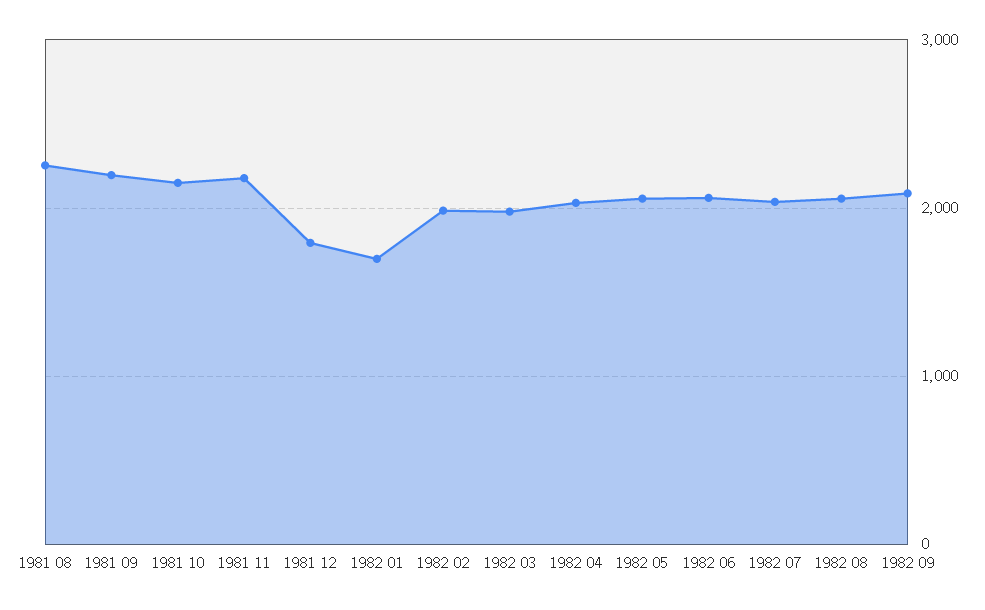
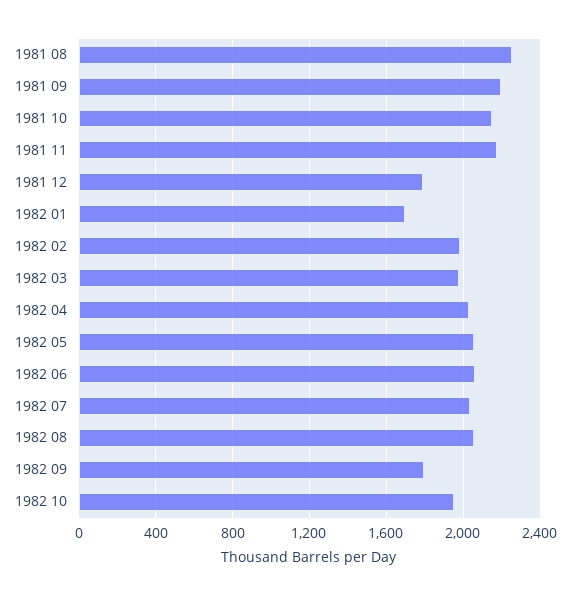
1982 09: 2100 -> 1800
1982 10: none -> 1950

